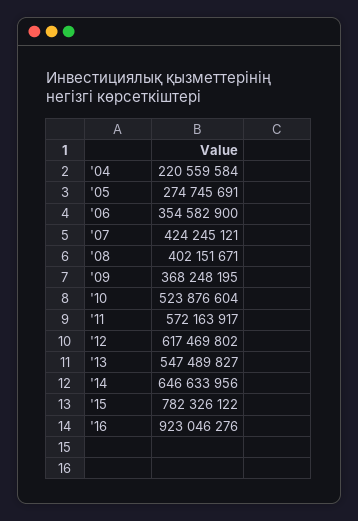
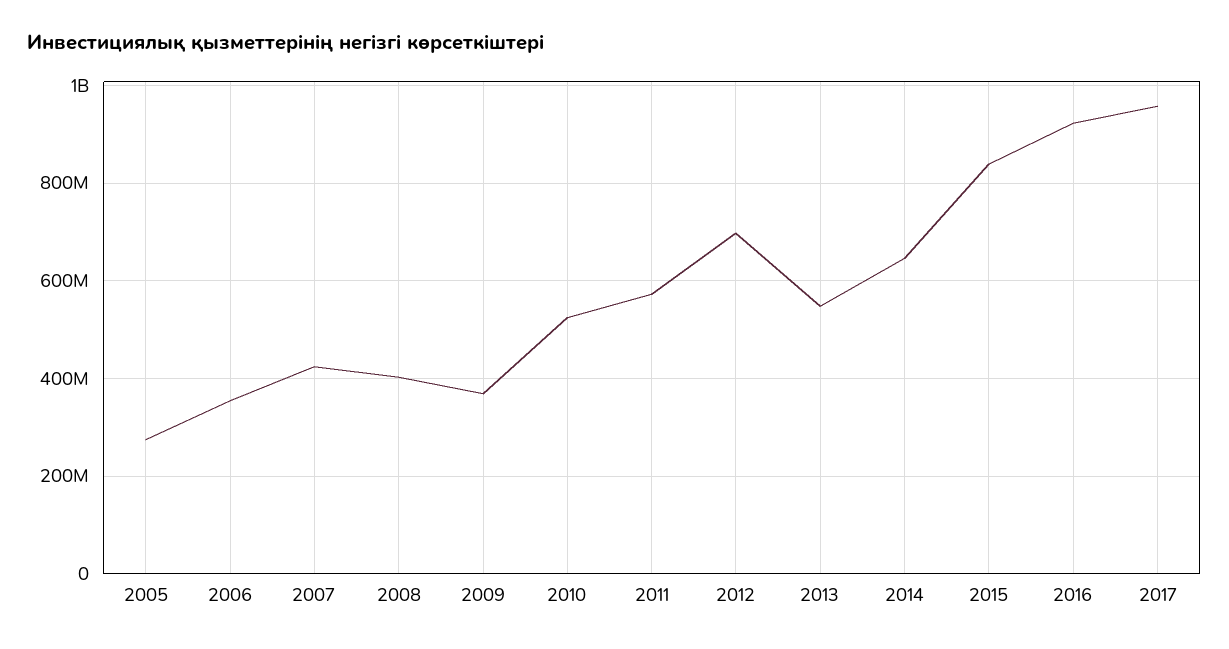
'04: 220559584 -> none
'12: 617469802 -> 700000000
'15: 782326122 -> 840000000
2017: none -> 960000000

